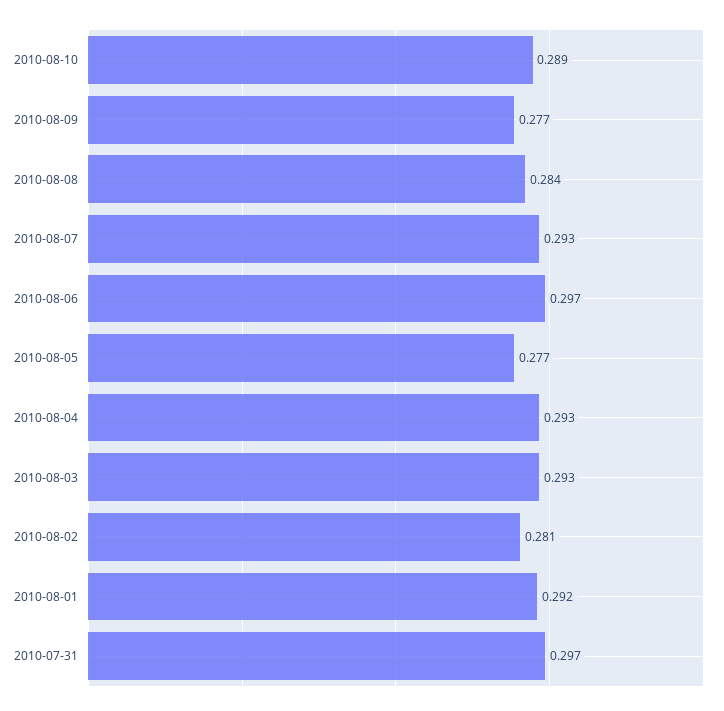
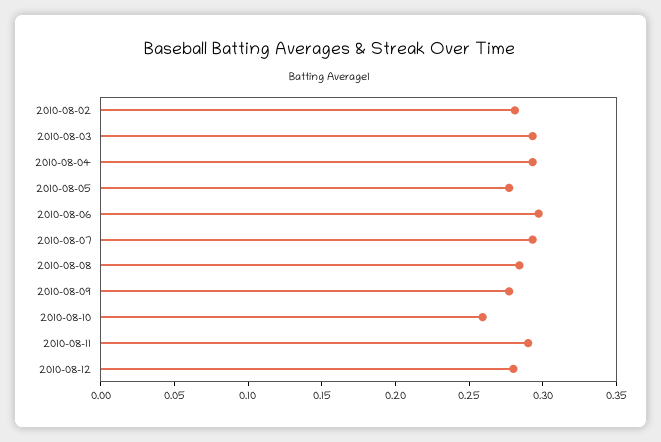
2010-08-10: 0.289 -> 0.26
2010-08-01: 0.292 -> none
2010-07-31: 0.297 -> none
2010-08-11: none -> 0.29
2010-08-12: none -> 0.28

